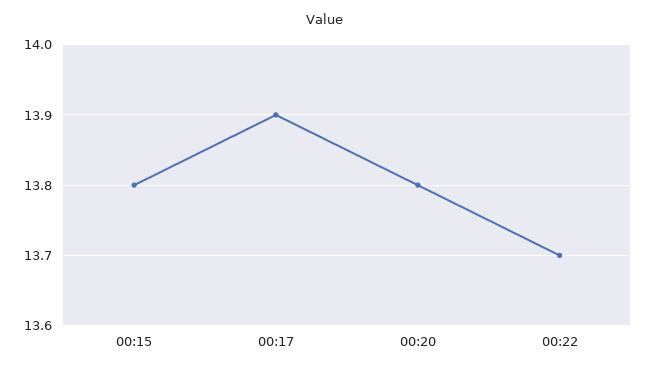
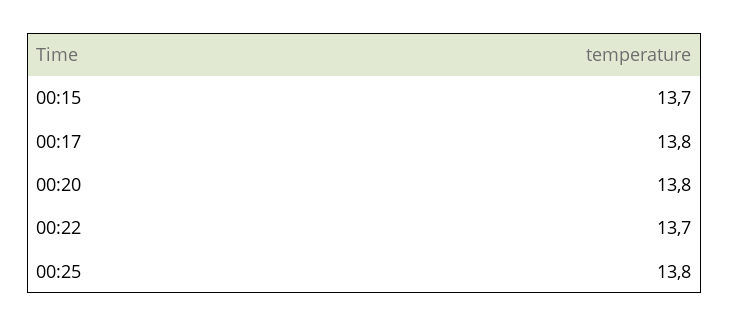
00:15: 13.8 -> 13.7
00:17: 13.9 -> 13.8
00:25: none -> 13.8

